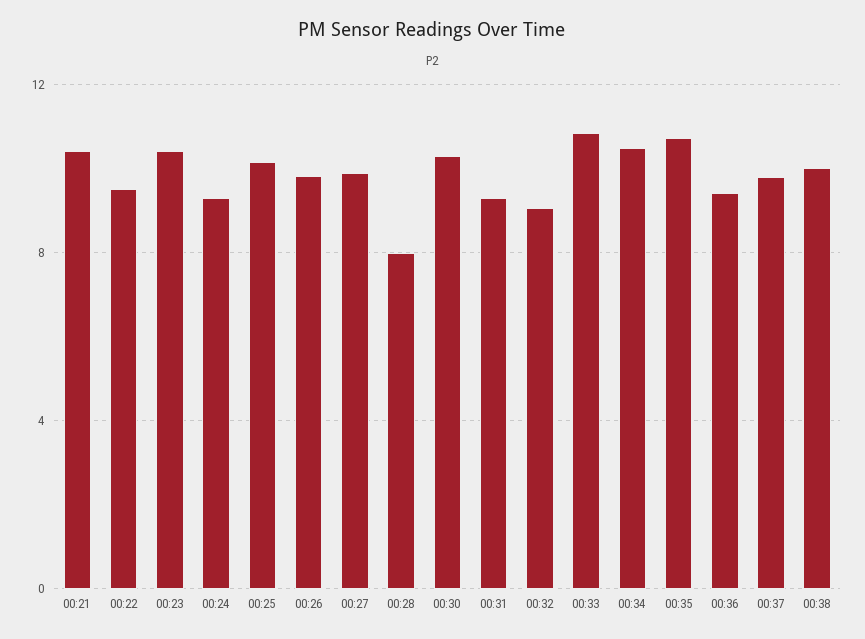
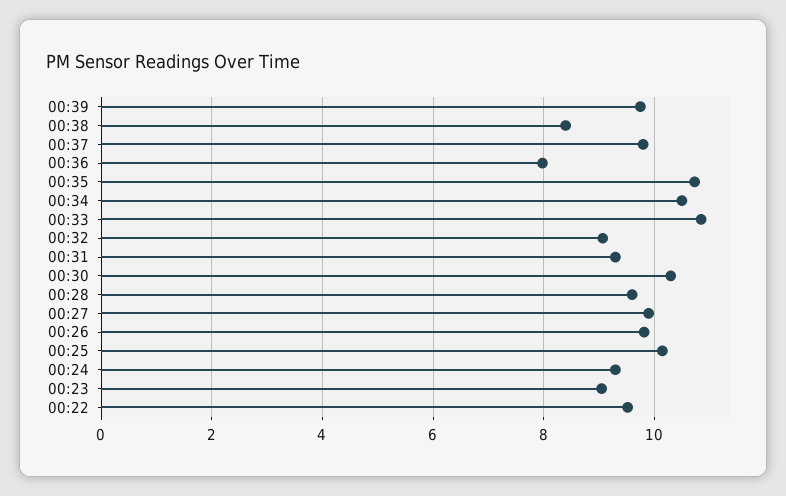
00:21: 10.5 -> none
00:23: 10.5 -> 9
00:28: 8 -> 9.6
00:36: 9.5 -> 8
00:38: 10 -> 8.4
00:39: none -> 9.8

